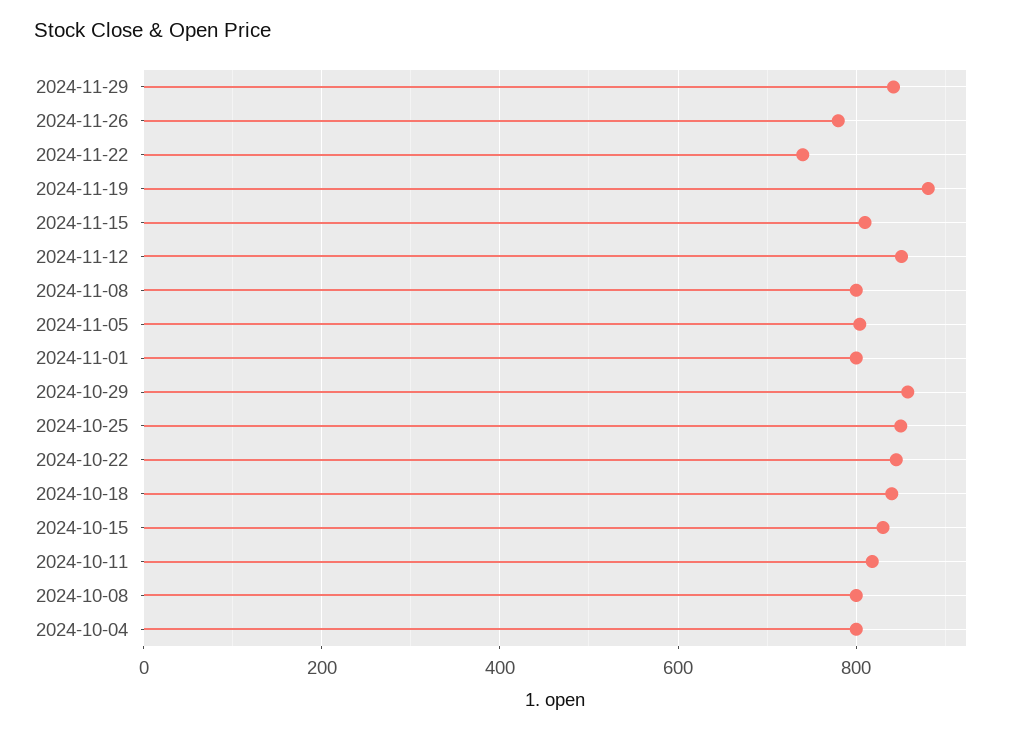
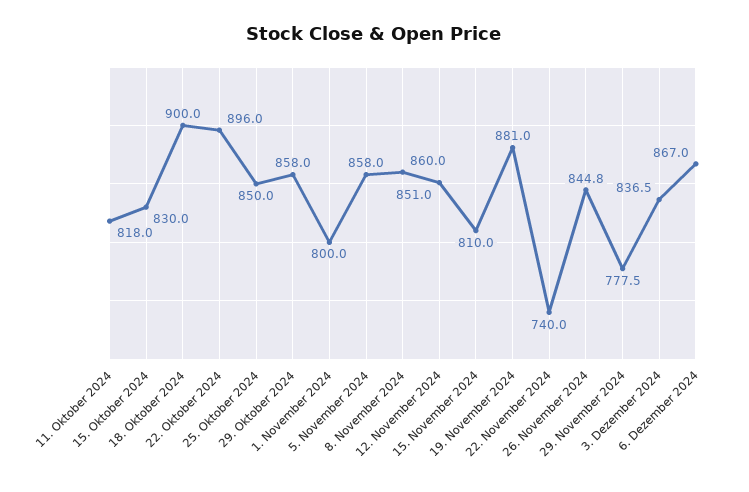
2024-11-29: 840 -> 777.5
2024-11-26: 780 -> 844.8
2024-11-08: 800 -> 860
2024-11-05: 800 -> 858
2024-10-22: 840 -> 896
2024-10-18: 840 -> 900
2024-10-08: 800 -> none
2024-10-04: 800 -> none
3. Dezember 2024: none -> 836.5
6. Dezember 2024: none -> 867

